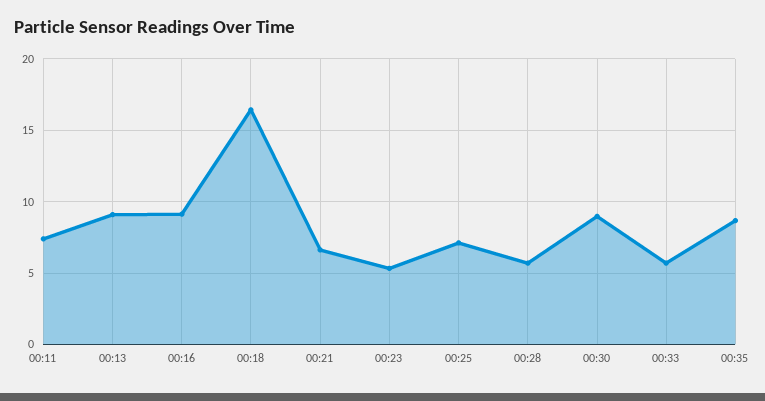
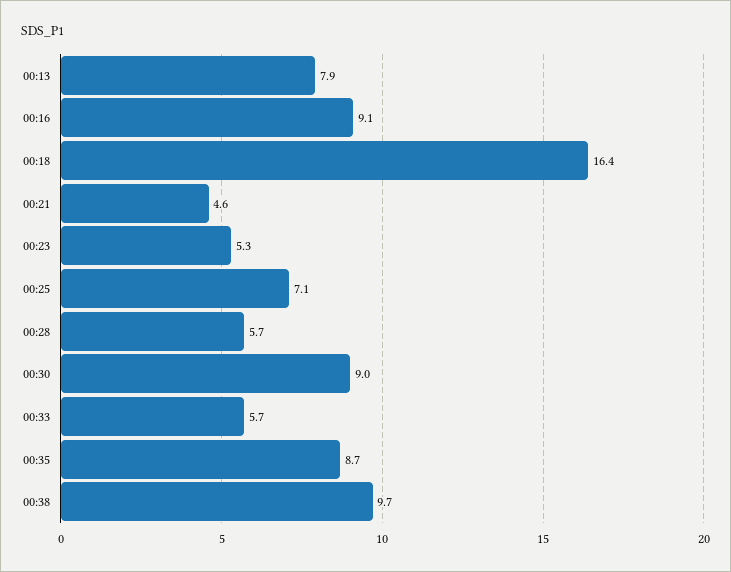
00:11: 7.5 -> none
00:13: 9 -> 7.9
00:21: 6.5 -> 4.6
00:38: none -> 9.7

